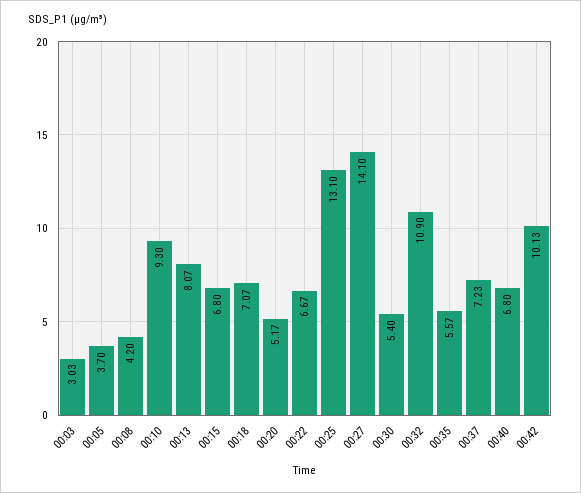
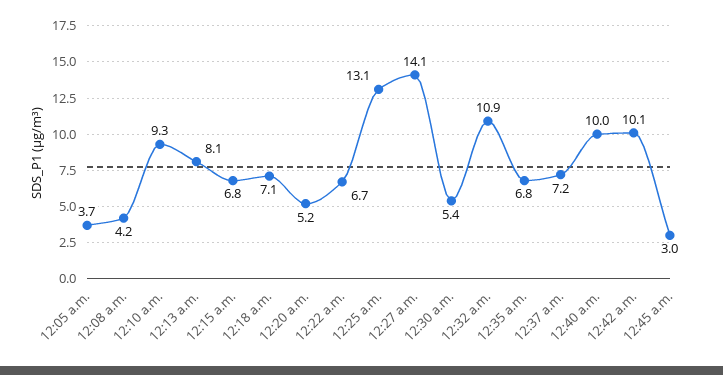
00:03: 3.03 -> none
00:35: 5.57 -> 6.8
00:40: 6.8 -> 10
12:45 a.m.: none -> 3

